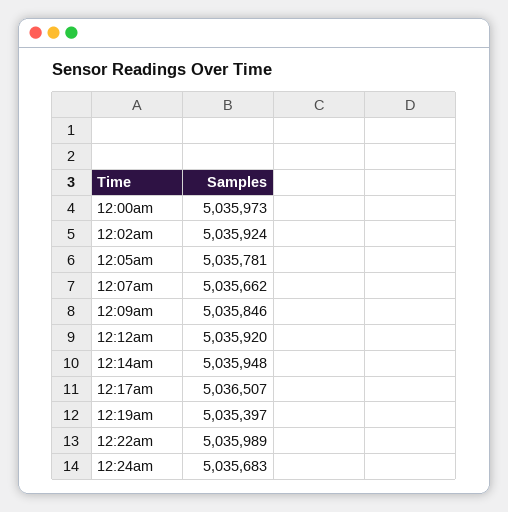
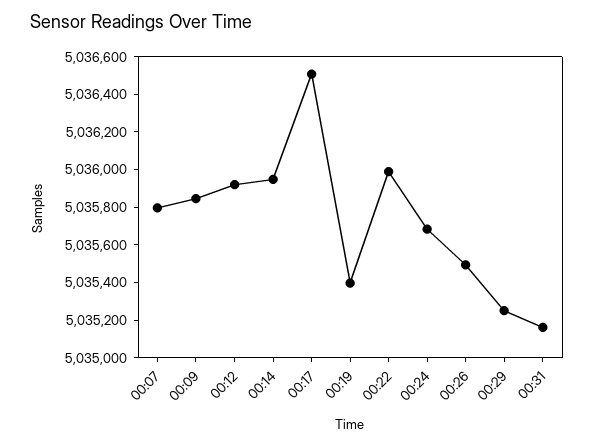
12:00am: 5035973 -> none
12:02am: 5035924 -> none
12:05am: 5035781 -> none
12:07am: 5035662 -> 5035800
00:26: none -> 5035500
00:29: none -> 5035250
00:31: none -> 5035150

